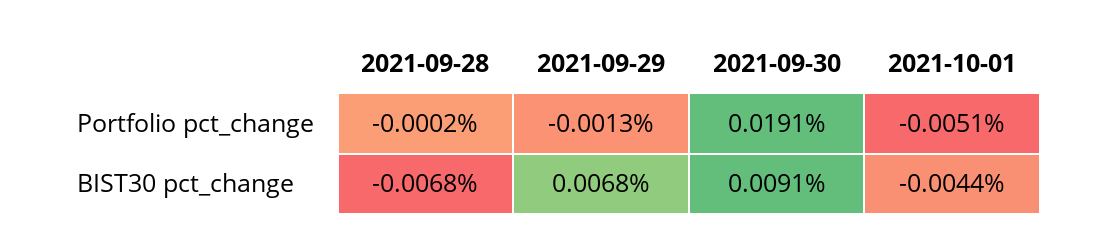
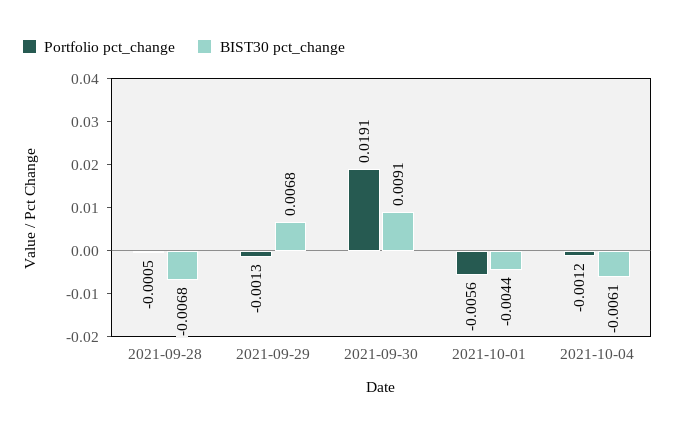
Portfolio pct_change, 2021-09-28: -0.0002 -> -0.0005
Portfolio pct_change, 2021-10-01: -0.0051 -> -0.0056
Portfolio pct_change, 2021-10-04: none -> -0.0012
BIST30 pct_change, 2021-10-04: none -> -0.0061

